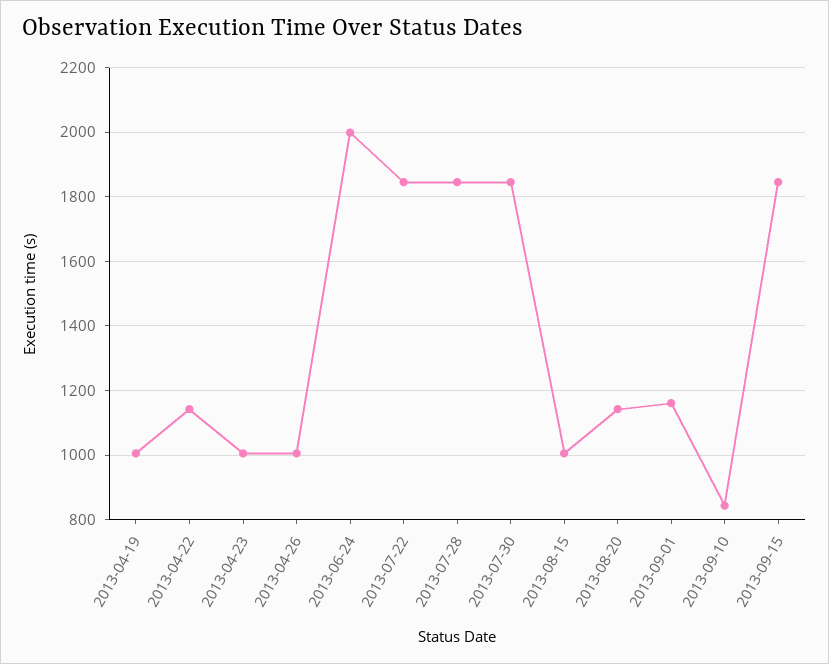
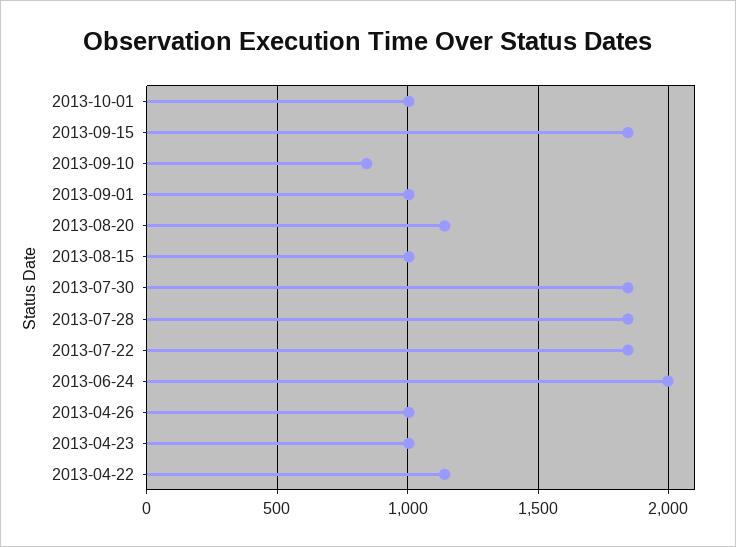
2013-04-19: 1000 -> none
2013-09-01: 1160 -> 1000
2013-10-01: none -> 1000

